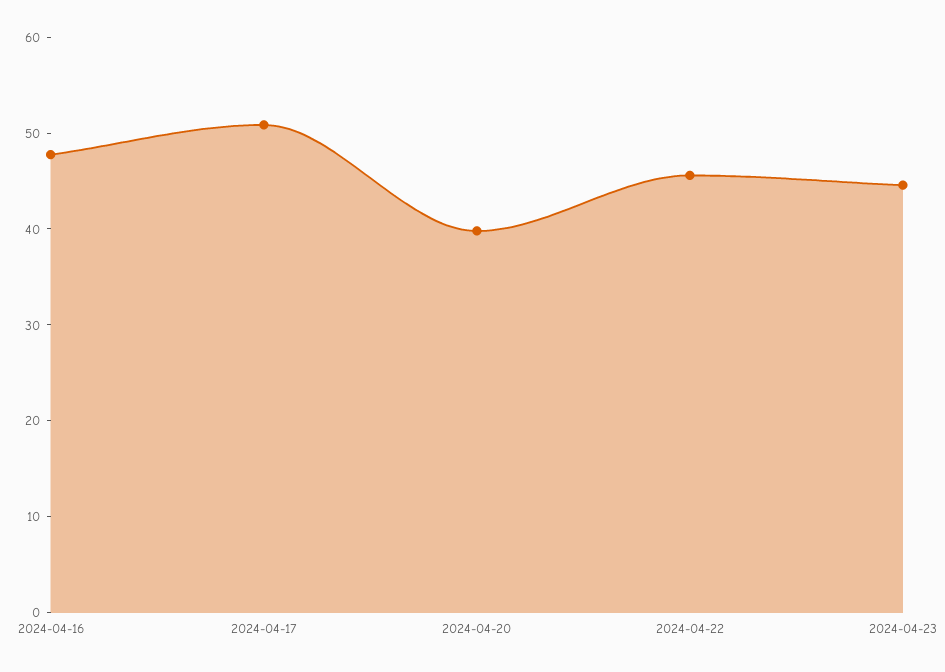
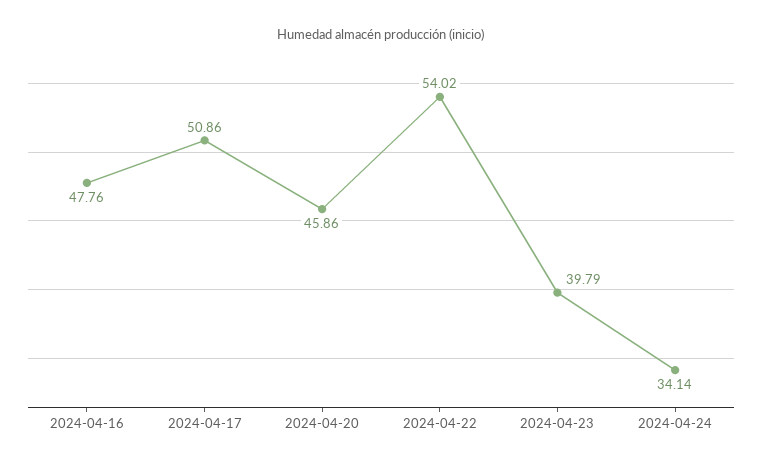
2024-04-20: 40 -> 45.86
2024-04-22: 46 -> 54.02
2024-04-23: 44 -> 39.79
2024-04-24: none -> 34.14

